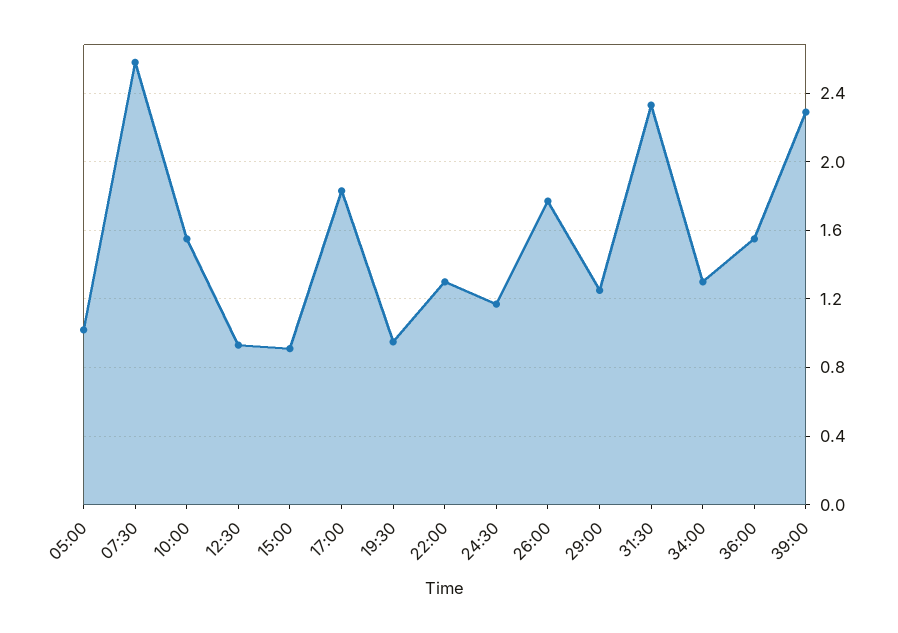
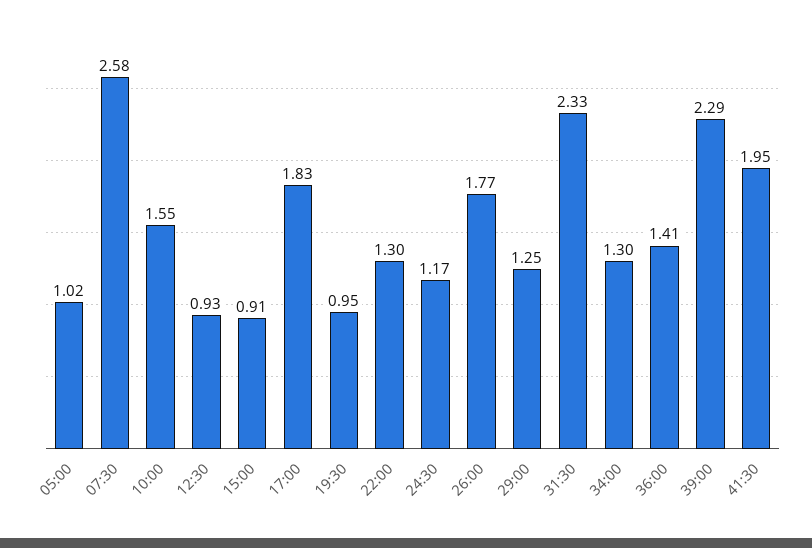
36:00: 1.55 -> 1.41
41:30: none -> 1.95

